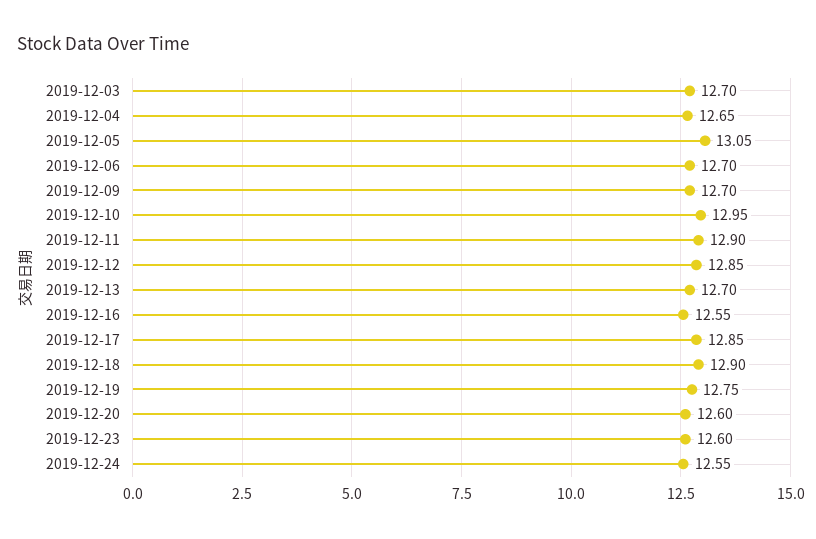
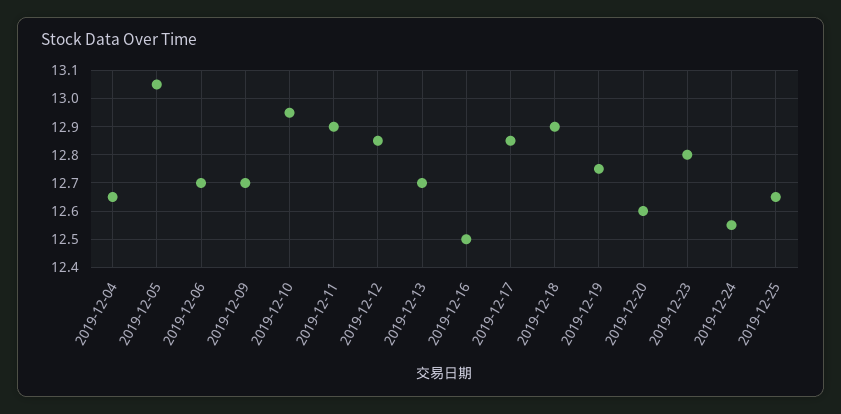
2019-12-03: 12.7 -> none
2019-12-16: 12.55 -> 12.5
2019-12-23: 12.6 -> 12.8
2019-12-25: none -> 12.65

